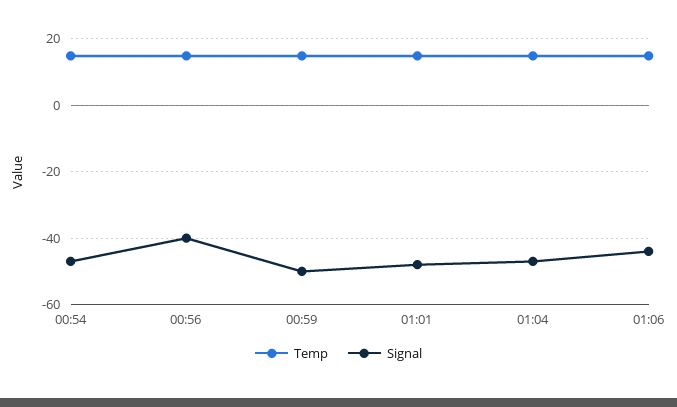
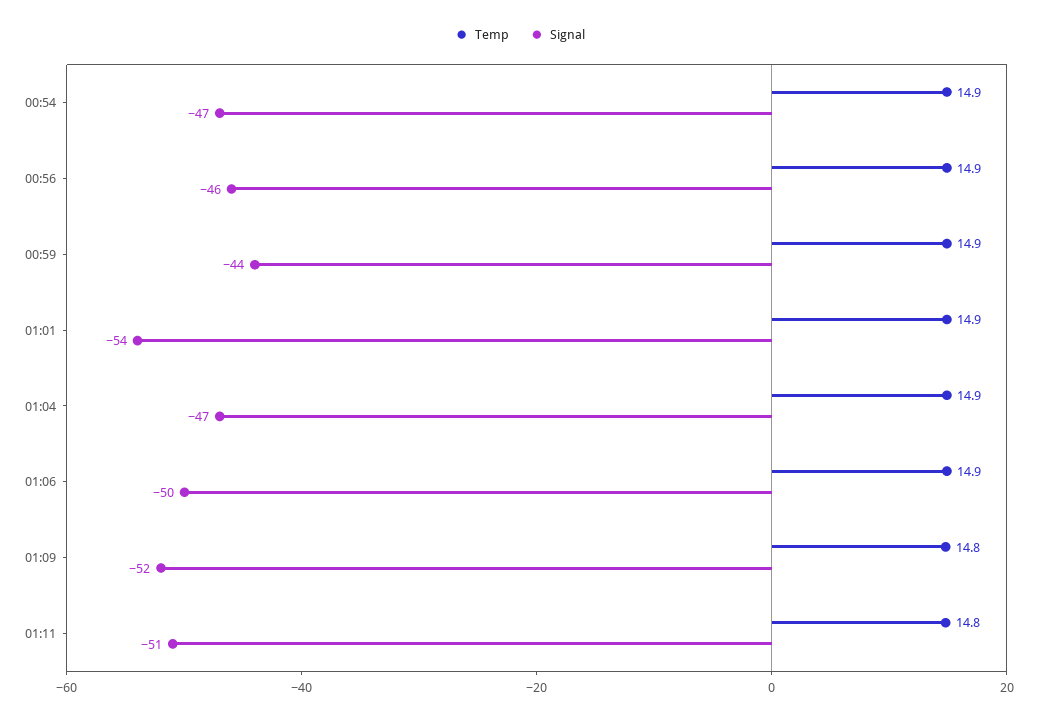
Signal, 00:56: -40 -> -46
Signal, 00:59: -50 -> -44
Signal, 01:01: -48 -> -54
Signal, 01:06: -44 -> -50
Temp, 01:09: none -> 14.8
Signal, 01:09: none -> -52
Temp, 01:11: none -> 14.8
Signal, 01:11: none -> -51

